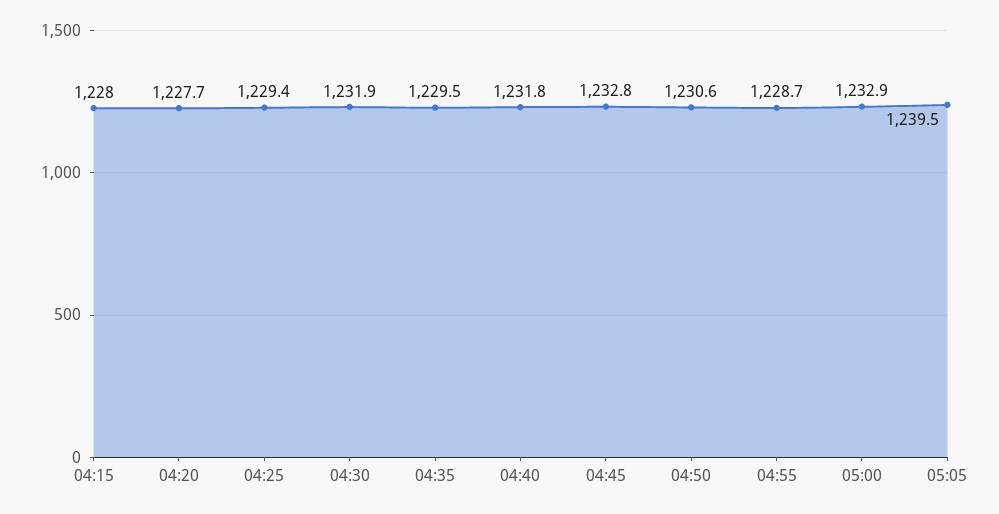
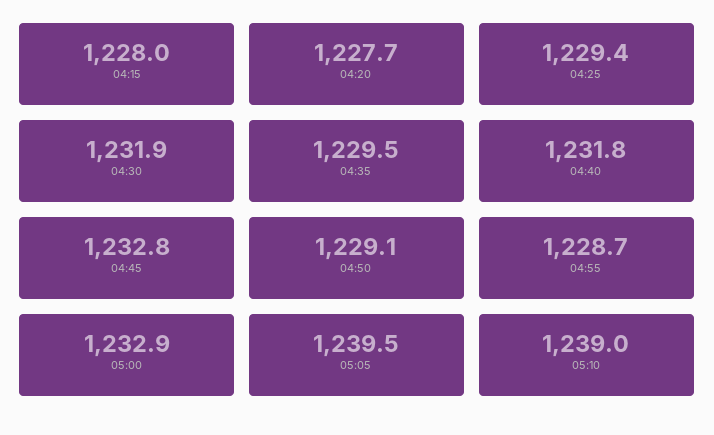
04:50: 1230.6 -> 1229.1
05:10: none -> 1239

